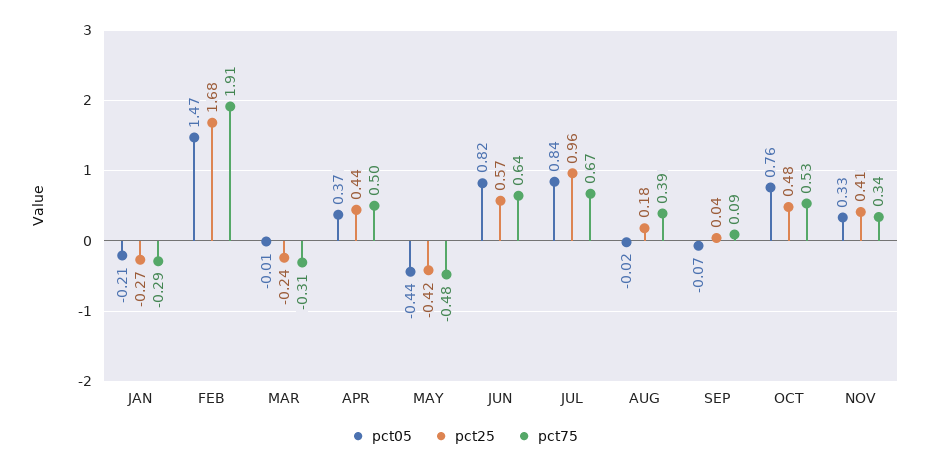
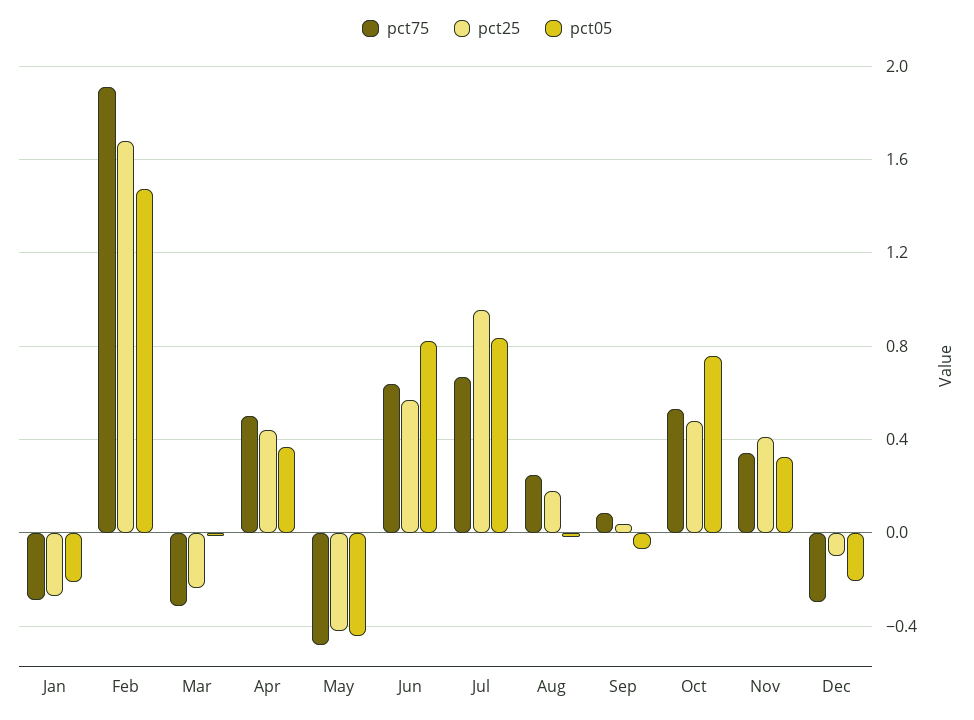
pct75, AUG: 0.39 -> 0.25
pct75, Dec: none -> -0.3
pct25, Dec: none -> -0.1
pct05, Dec: none -> -0.2

